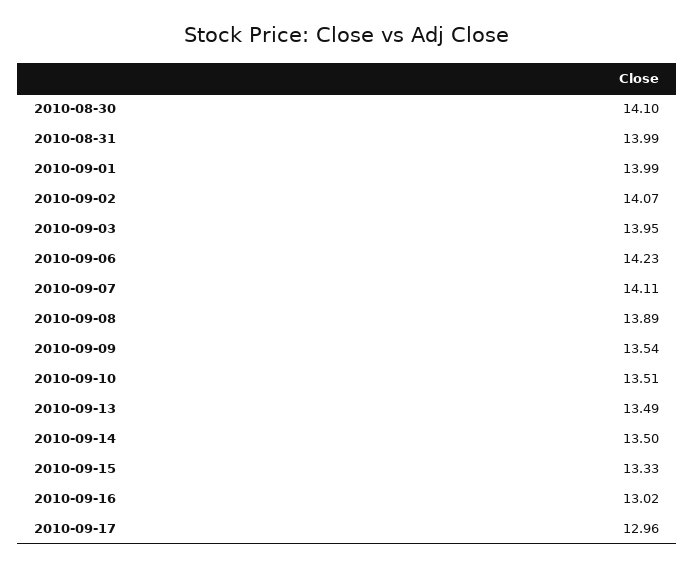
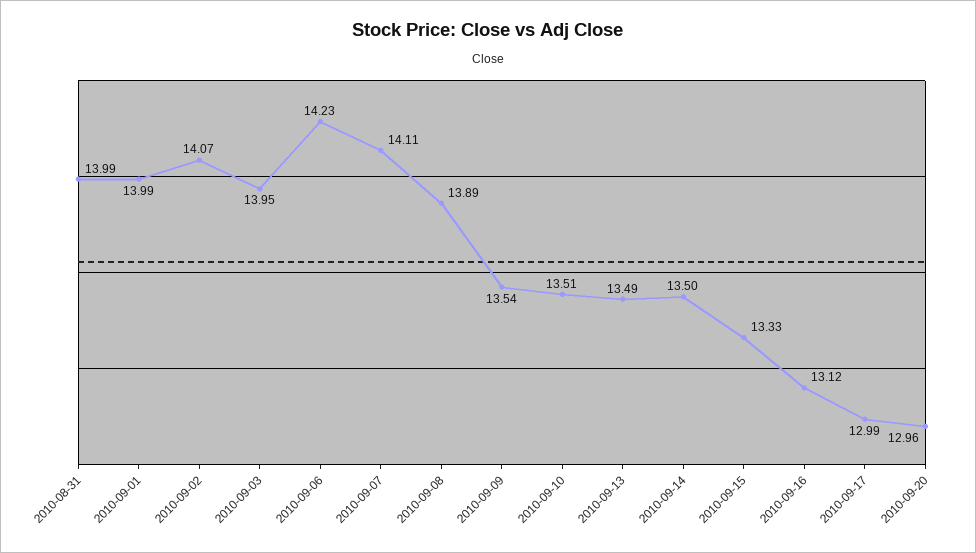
2010-08-30: 14.1 -> none
2010-09-16: 13.02 -> 13.12
2010-09-17: 12.96 -> 12.99
2010-09-20: none -> 12.96

